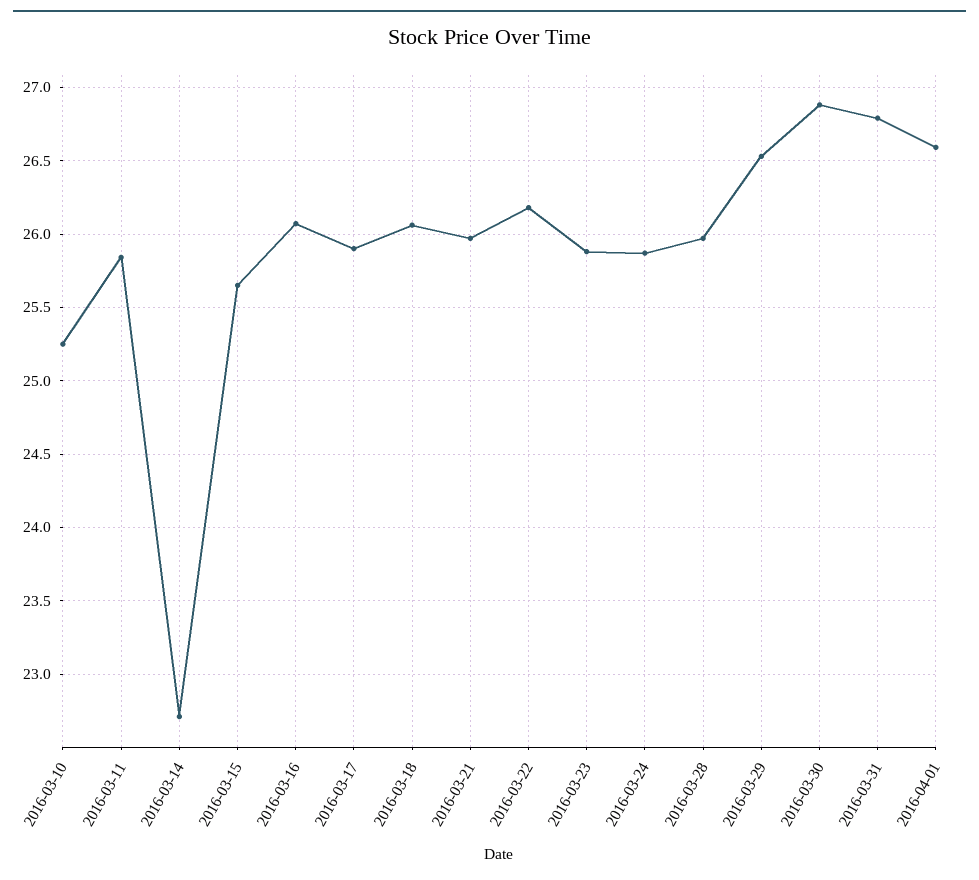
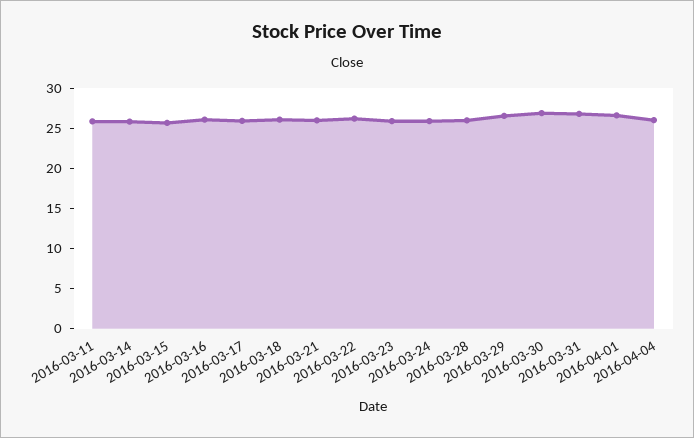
2016-03-10: 25.25 -> none
2016-03-14: 22.7 -> 26
2016-04-04: none -> 26

